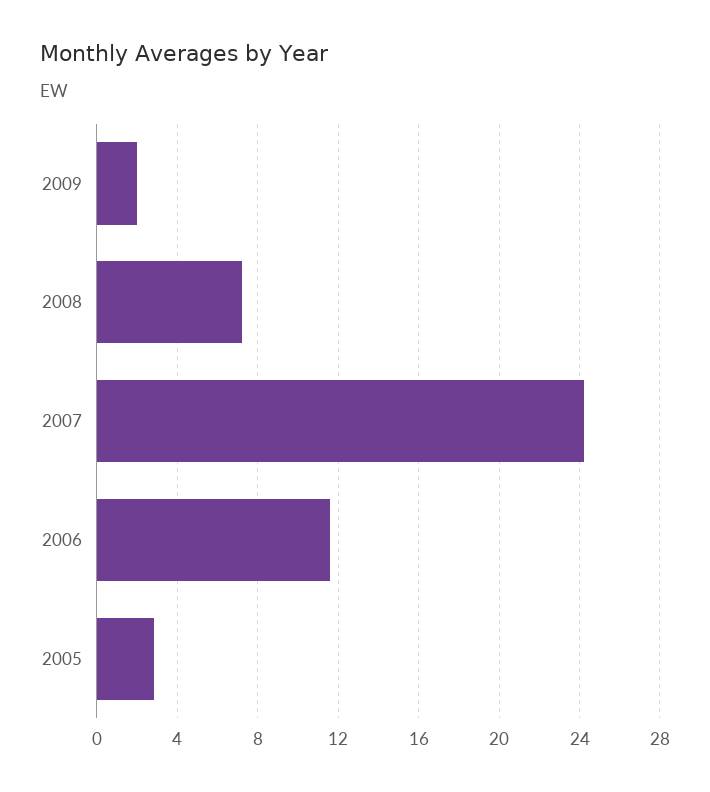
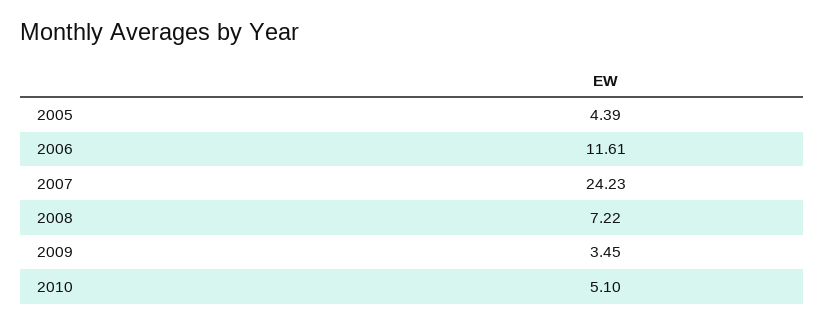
2009: 2 -> 3.45
2005: 3 -> 4.39
2010: none -> 5.1

